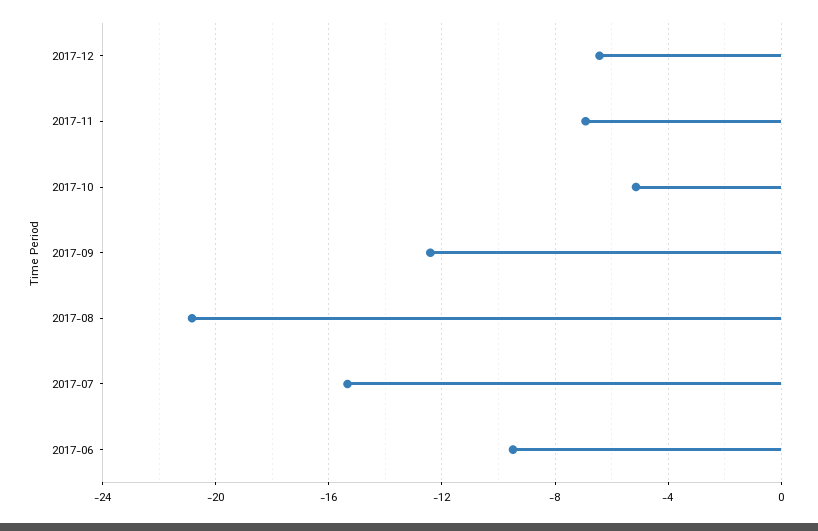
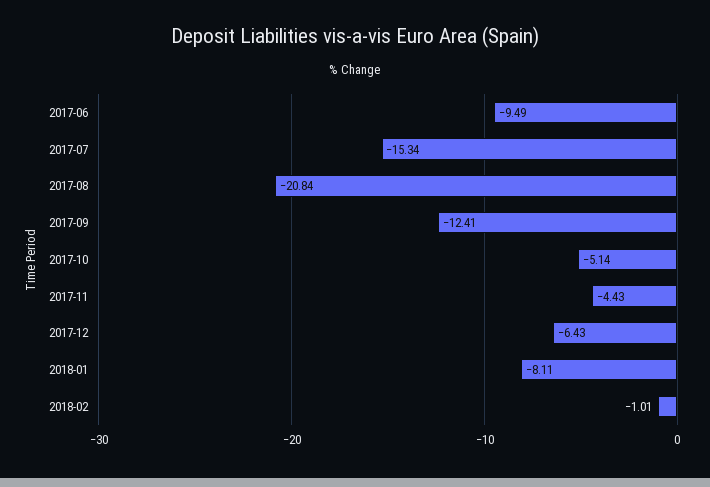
2017-11: -7 -> -4.43
2018-01: none -> -8.11
2018-02: none -> -1.01

